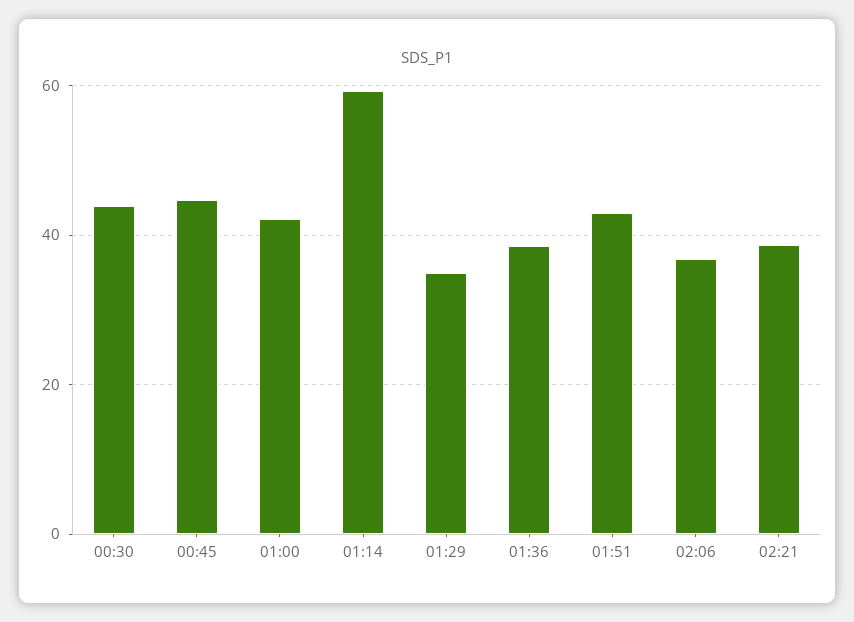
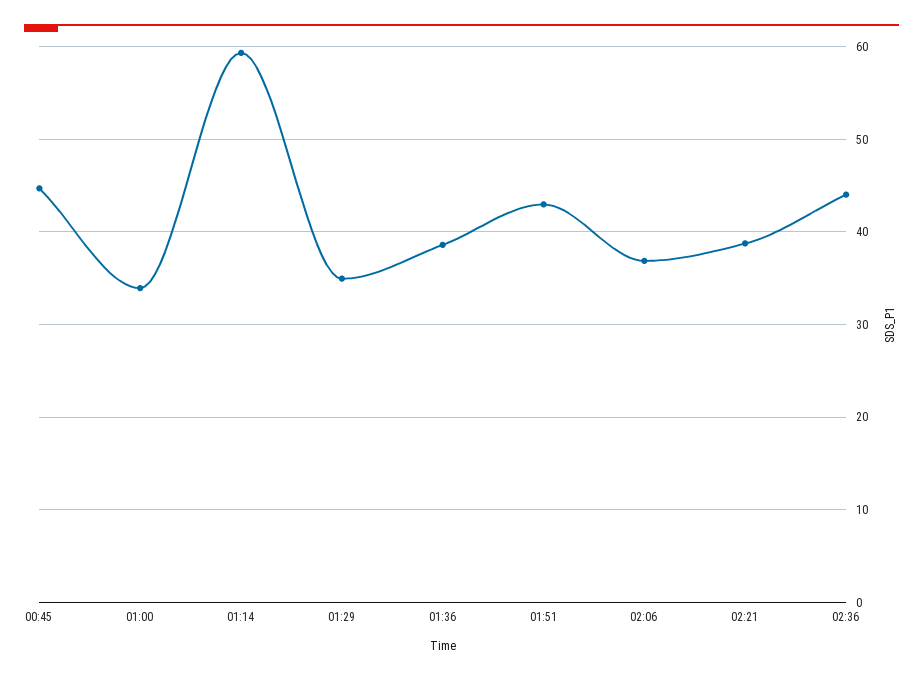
00:30: 44 -> none
01:00: 42 -> 34
02:36: none -> 44

